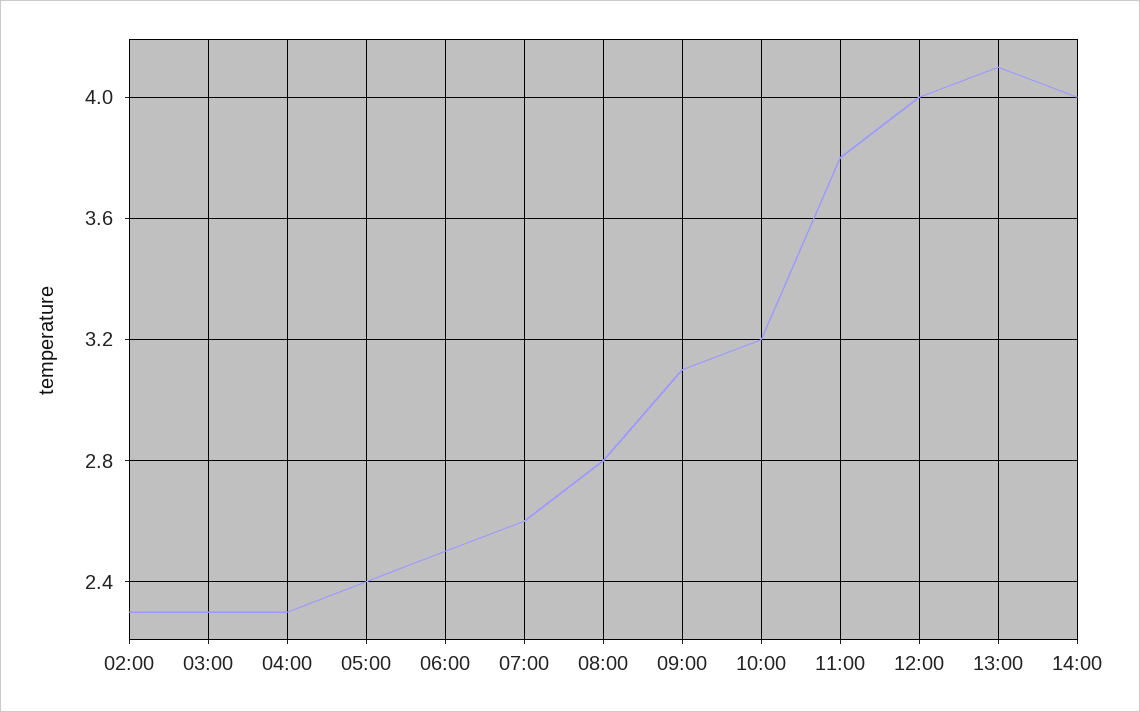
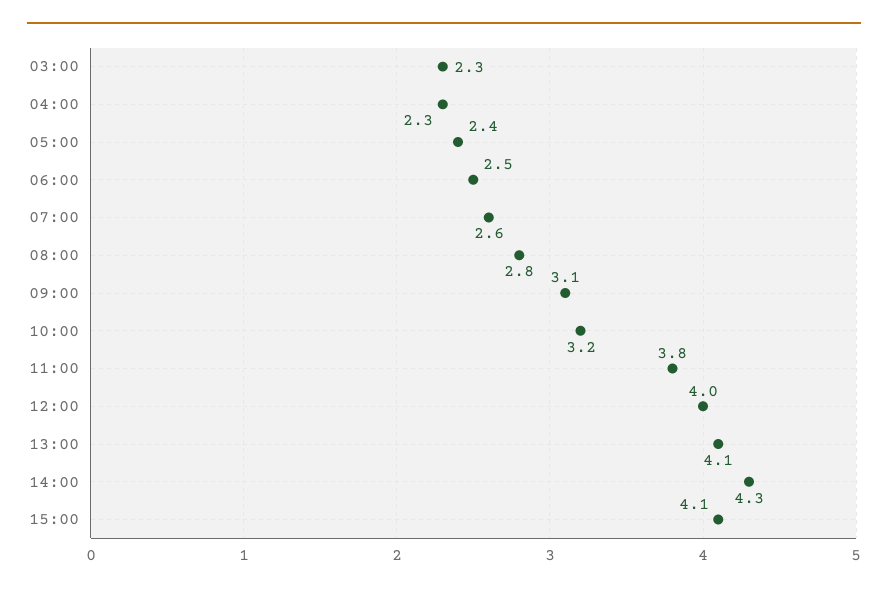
02:00: 2.3 -> none
14:00: 4 -> 4.3
15:00: none -> 4.1

